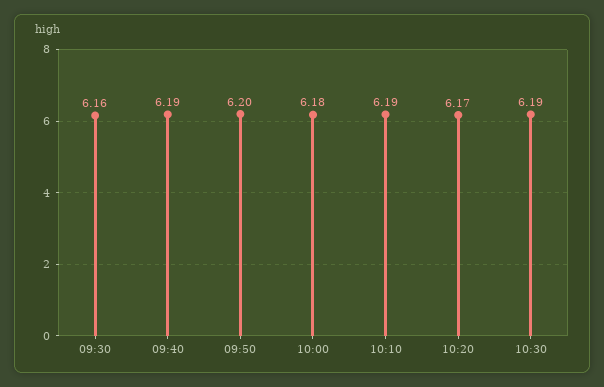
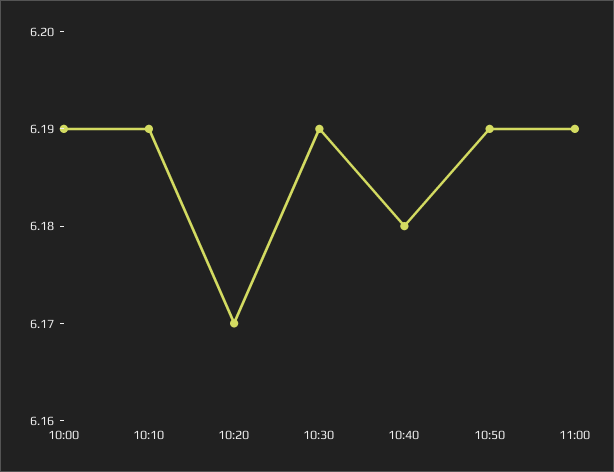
09:30: 6.16 -> none
09:40: 6.19 -> none
09:50: 6.2 -> none
10:00: 6.18 -> 6.19
10:40: none -> 6.18
10:50: none -> 6.19
11:00: none -> 6.19

